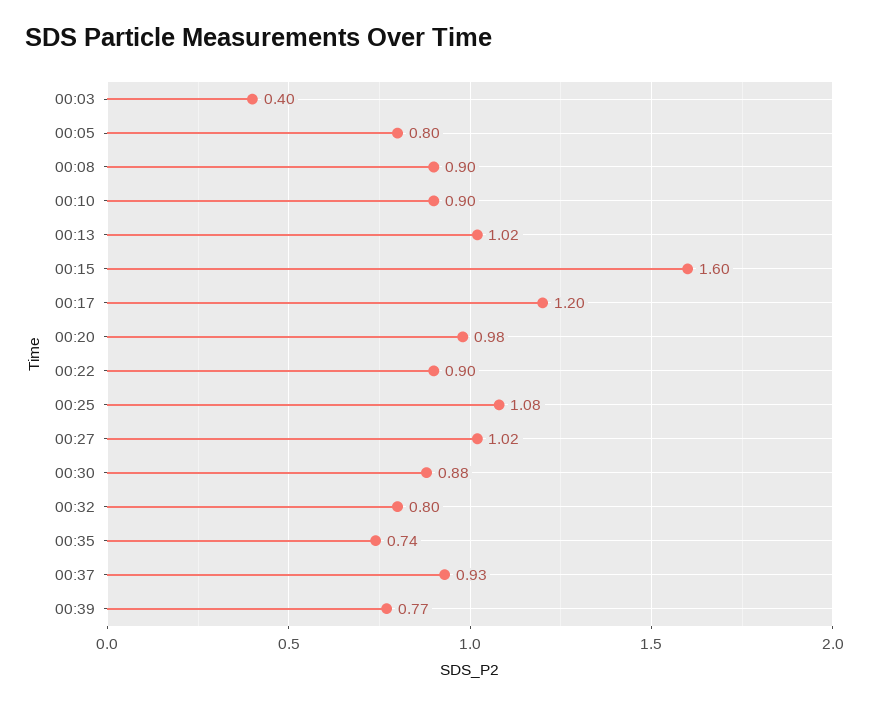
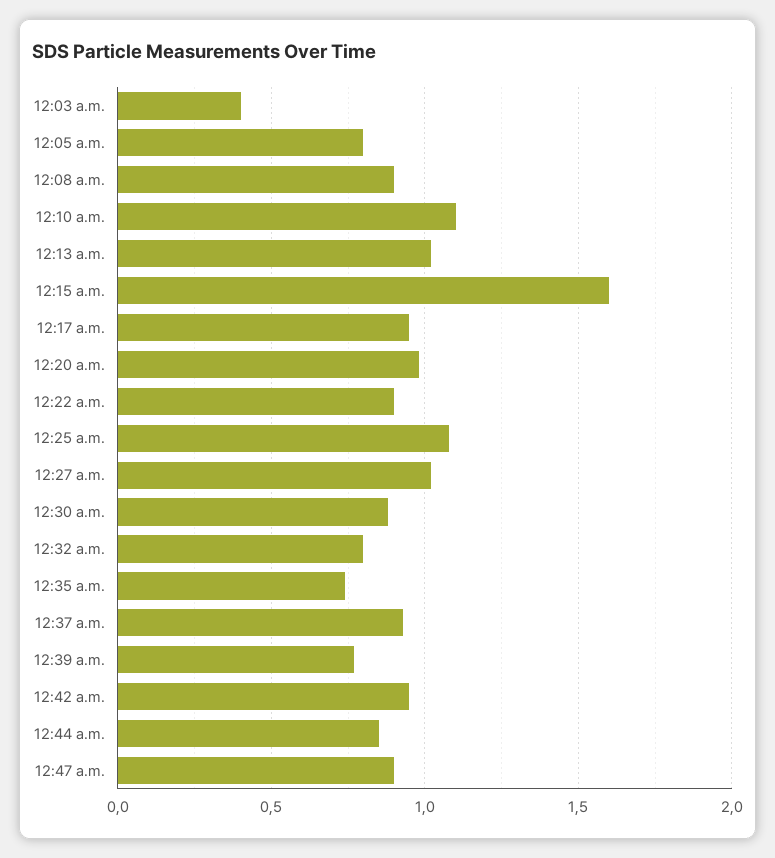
00:10: 0.9 -> 1.1
00:17: 1.2 -> 0.95
12:42 a.m.: none -> 0.95
12:44 a.m.: none -> 0.85
12:47 a.m.: none -> 0.9

